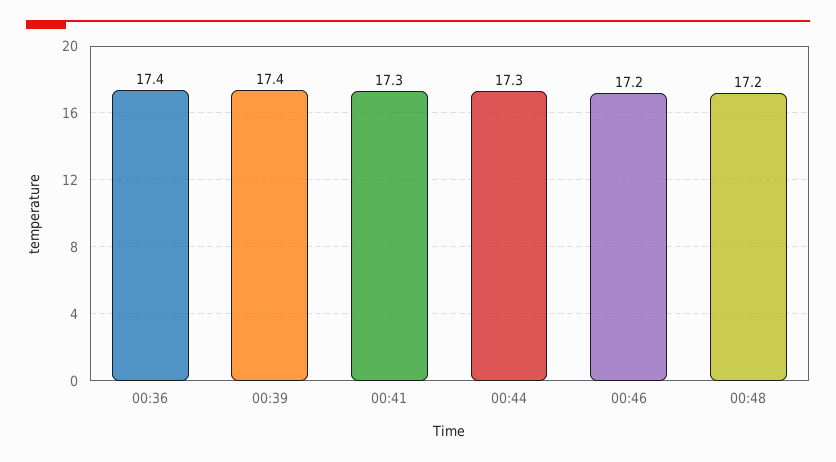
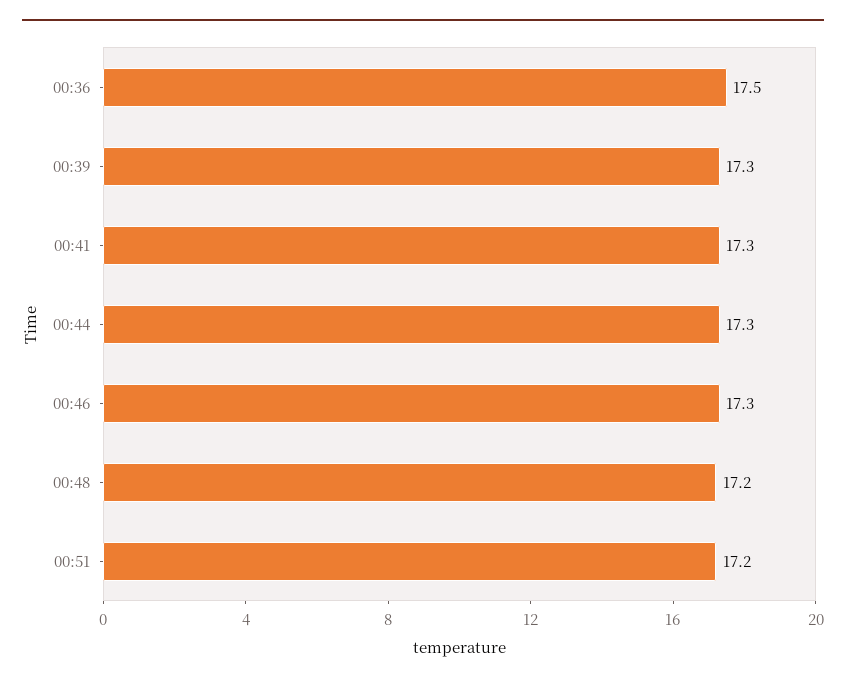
00:36: 17.4 -> 17.5
00:39: 17.4 -> 17.3
00:46: 17.2 -> 17.3
00:51: none -> 17.2

